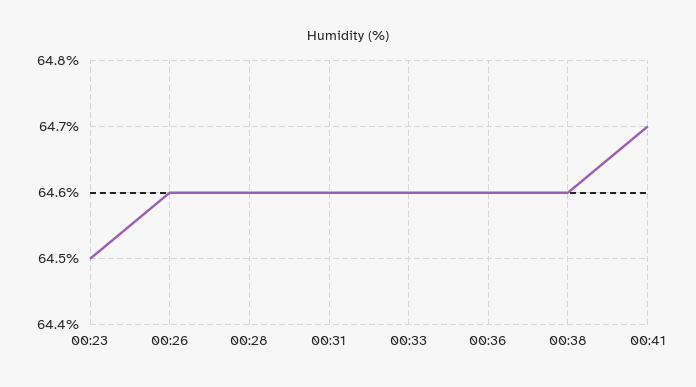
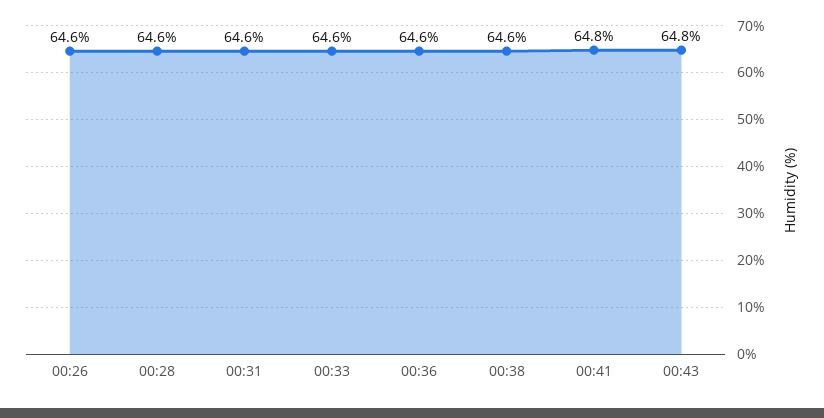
00:23: 64.5 -> none
00:41: 64.7 -> 64.8
00:43: none -> 64.8

